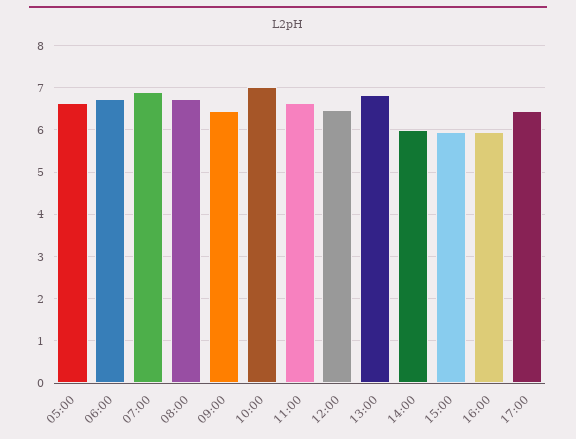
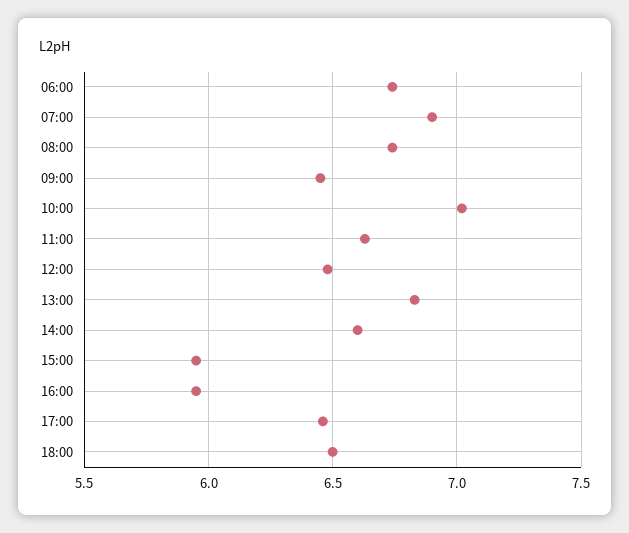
05:00: 6.6 -> none
14:00: 6 -> 6.6
18:00: none -> 6.5

